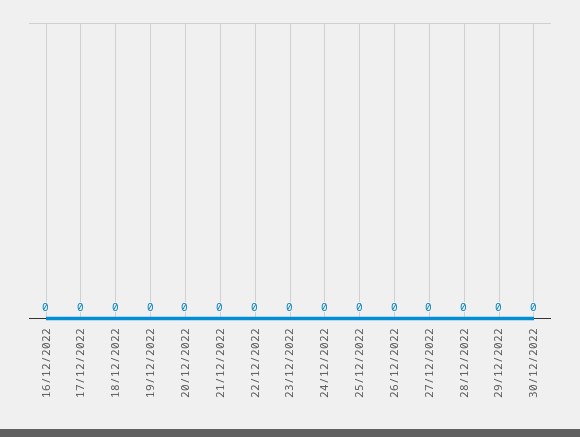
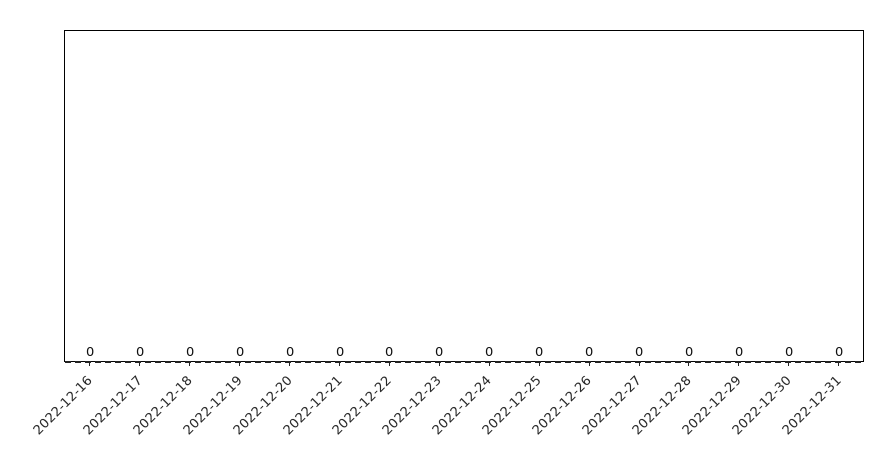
2022-12-31: none -> 0

